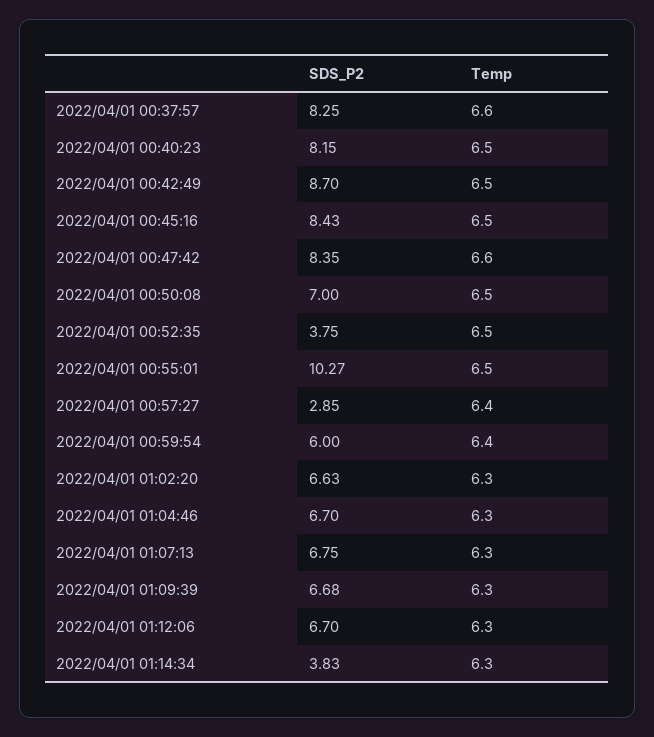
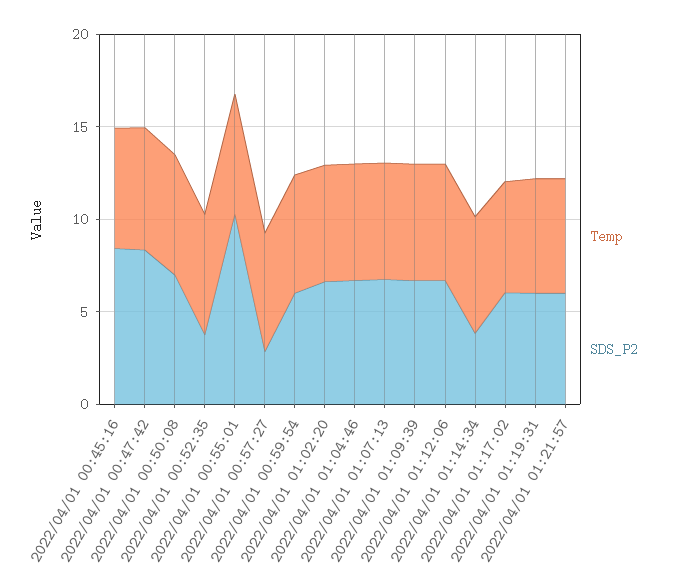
SDS_P2, 2022/04/01 00:37:57: 8.25 -> none
Temp, 2022/04/01 00:37:57: 6.6 -> none
SDS_P2, 2022/04/01 00:40:23: 8.15 -> none
Temp, 2022/04/01 00:40:23: 6.5 -> none
SDS_P2, 2022/04/01 00:42:49: 8.7 -> none
Temp, 2022/04/01 00:42:49: 6.5 -> none
Temp, 2022/04/01 01:17:02: none -> 6
SDS_P2, 2022/04/01 01:17:02: none -> 6
Temp, 2022/04/01 01:19:31: none -> 6
SDS_P2, 2022/04/01 01:19:31: none -> 6
Temp, 2022/04/01 01:21:57: none -> 6
SDS_P2, 2022/04/01 01:21:57: none -> 6

